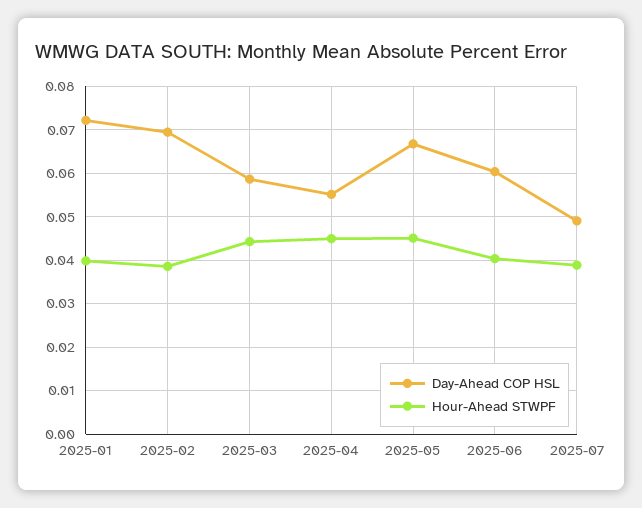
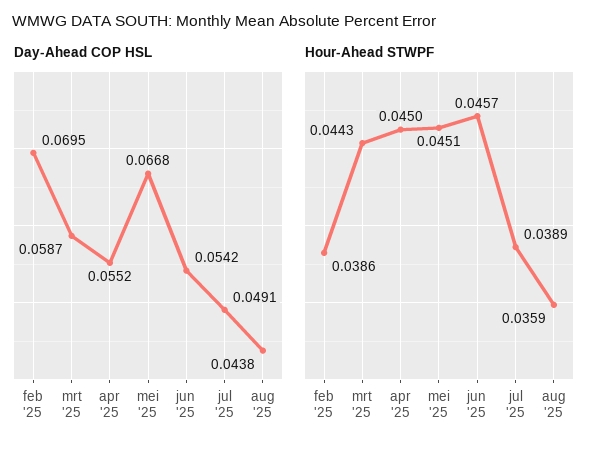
Day-Ahead COP HSL, 2025-01: 0.072 -> none
Hour-Ahead STWPF, 2025-01: 0.04 -> none
Day-Ahead COP HSL, 2025-06: 0.06 -> 0.0542
Hour-Ahead STWPF, 2025-06: 0.04 -> 0.0457
Day-Ahead COP HSL, aug '25: none -> 0.0438
Hour-Ahead STWPF, aug '25: none -> 0.0359

